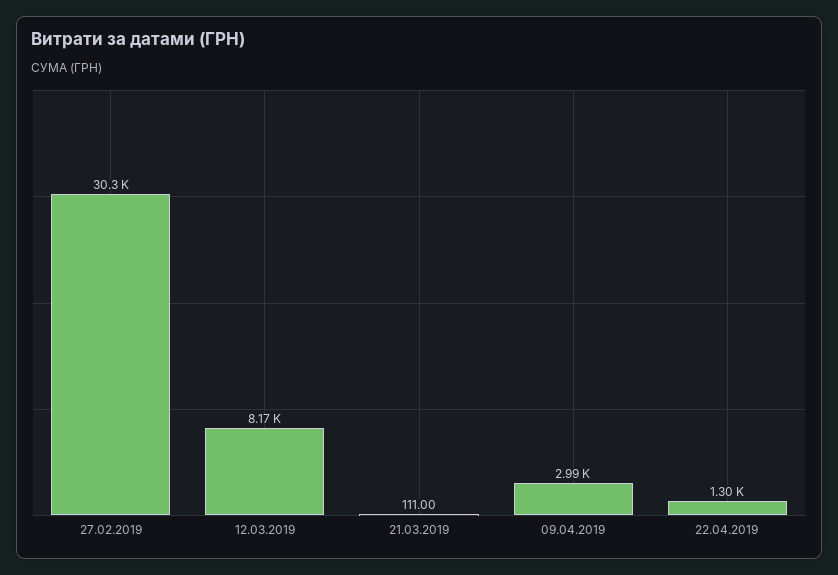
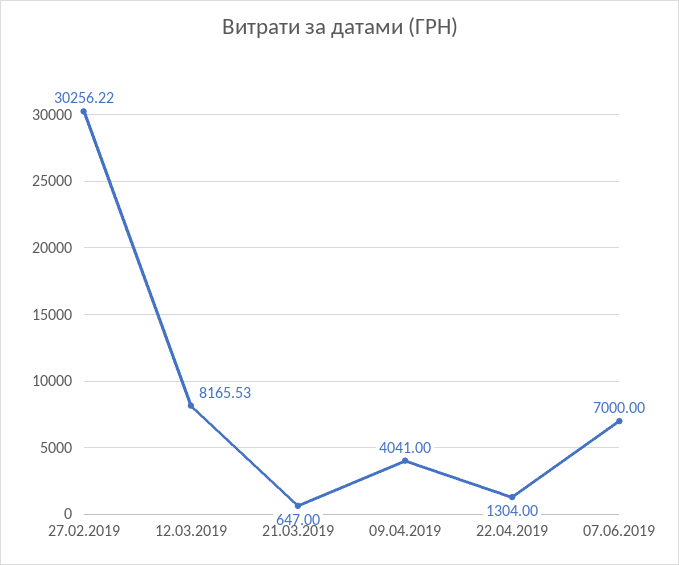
21.03.2019: 111 -> 647
09.04.2019: 2990 -> 4041
07.06.2019: none -> 7000

